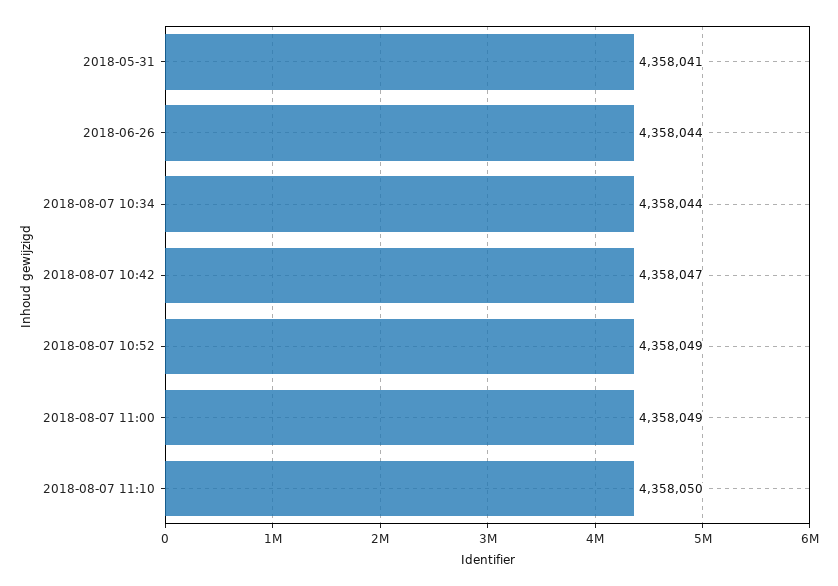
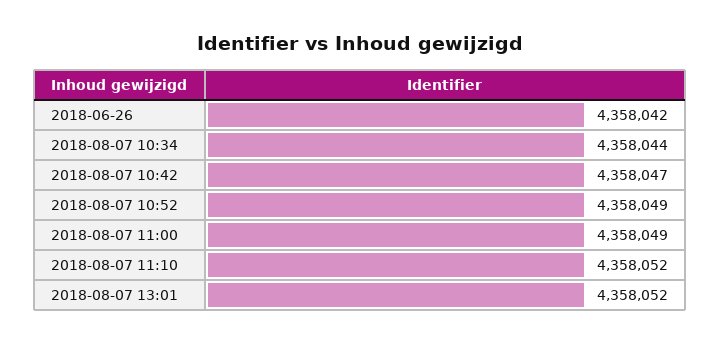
2018-05-31: 4358041 -> none
2018-06-26: 4358044 -> 4358042
2018-08-07 11:10: 4358050 -> 4358052
2018-08-07 13:01: none -> 4358052

